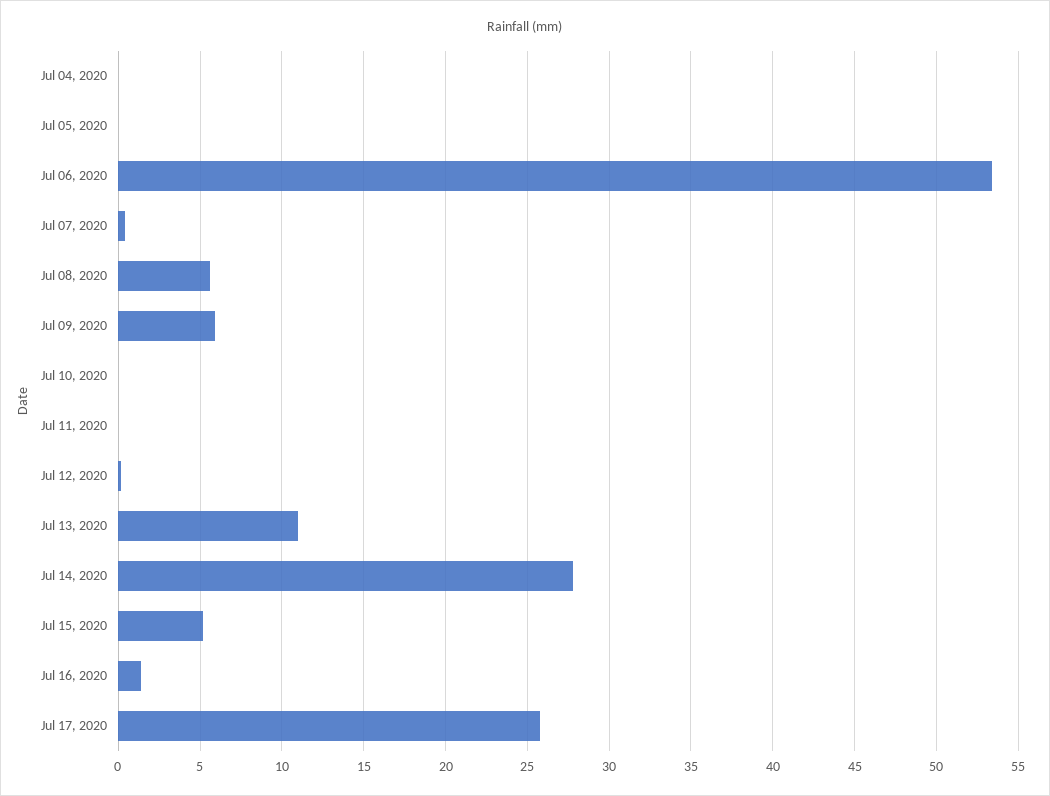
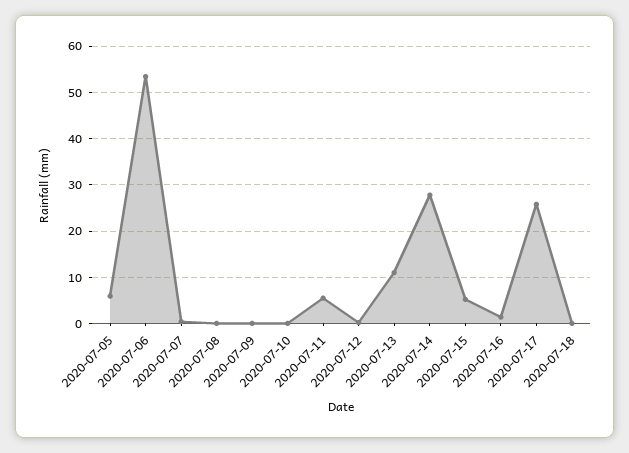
Jul 04, 2020: 0 -> none
Jul 05, 2020: 0 -> 6
Jul 08, 2020: 5.5 -> 0
Jul 09, 2020: 6 -> 0
Jul 11, 2020: 0 -> 6
2020-07-18: none -> 0

